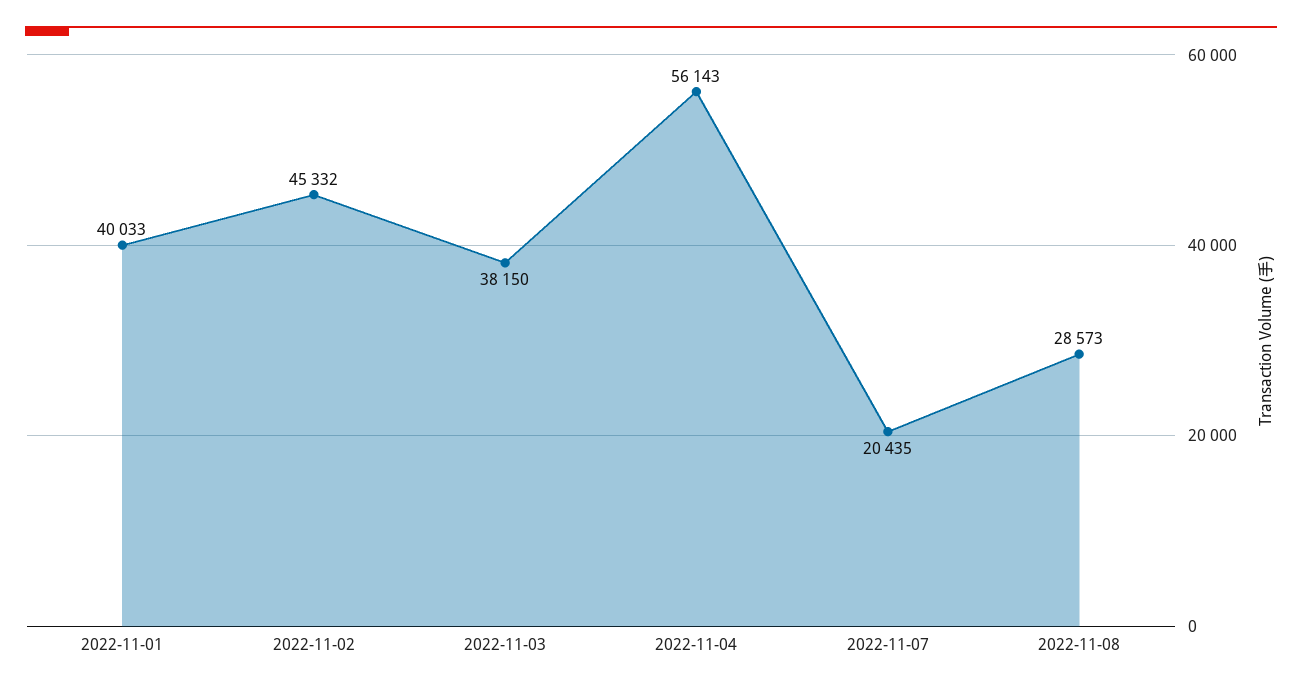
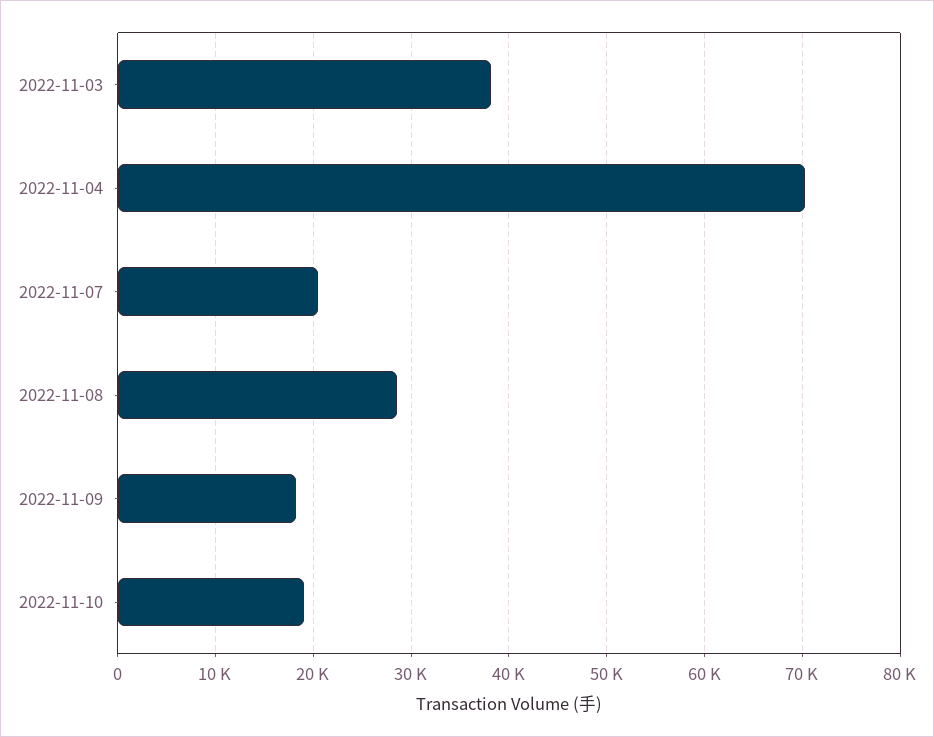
2022-11-01: 40033 -> none
2022-11-02: 45332 -> none
2022-11-04: 56143 -> 70000
2022-11-09: none -> 18000
2022-11-10: none -> 19000

